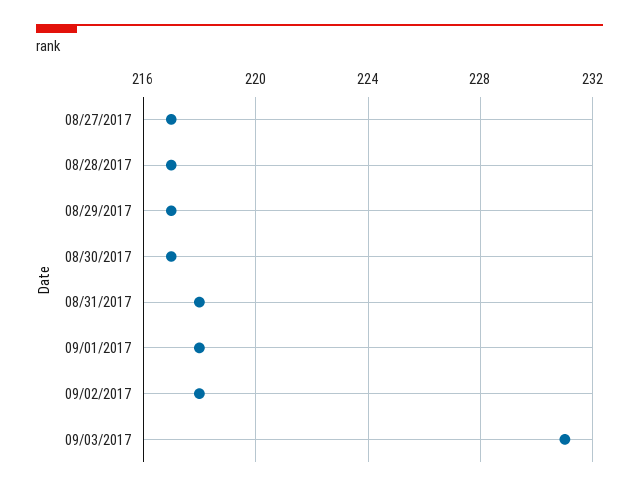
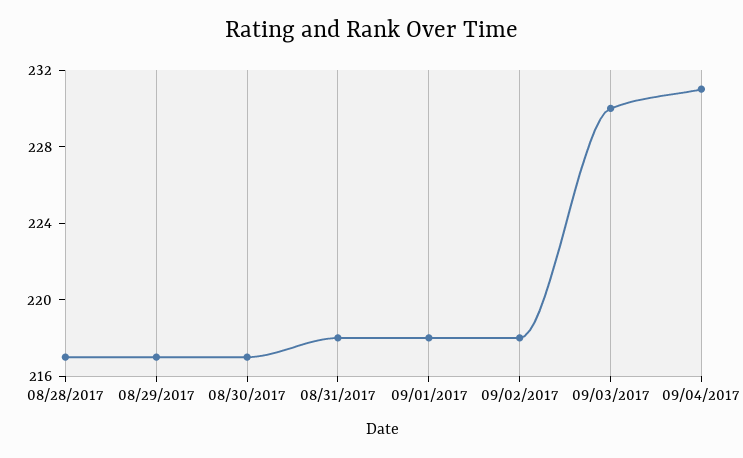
08/27/2017: 217 -> none
09/03/2017: 231 -> 230
09/04/2017: none -> 231

